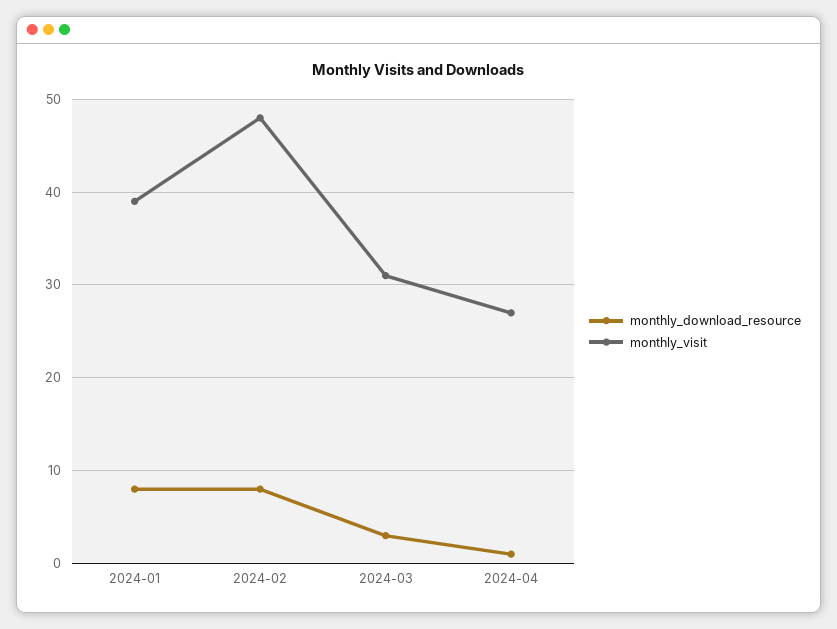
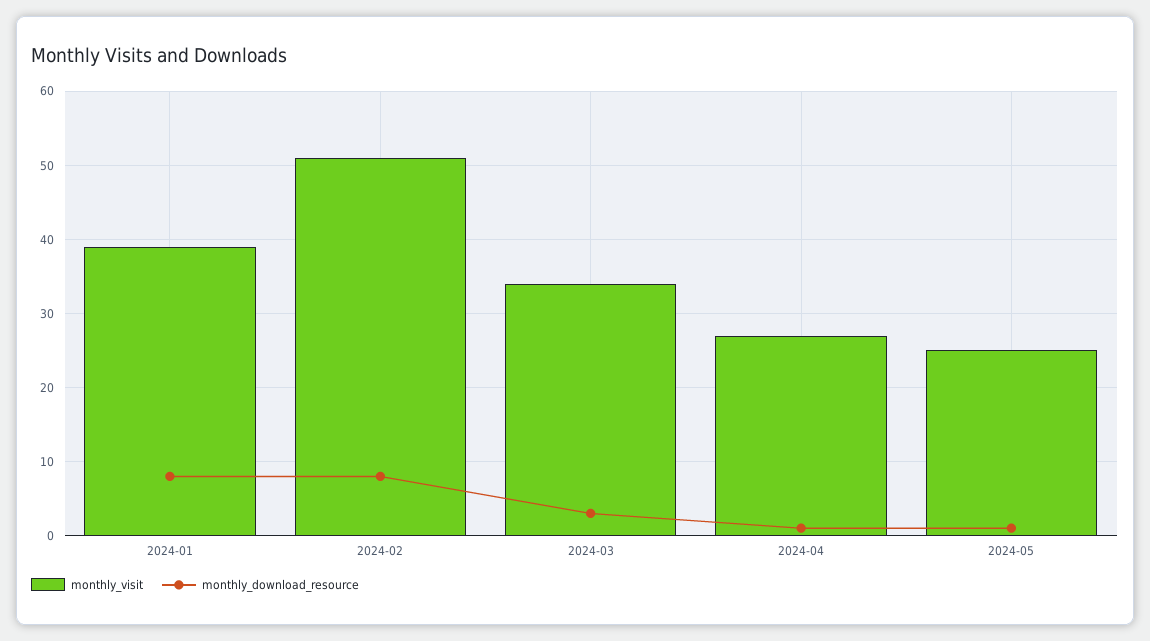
monthly_visit, 2024-02: 48 -> 51
monthly_visit, 2024-03: 31 -> 34
monthly_visit, 2024-05: none -> 25
monthly_download_resource, 2024-05: none -> 1

